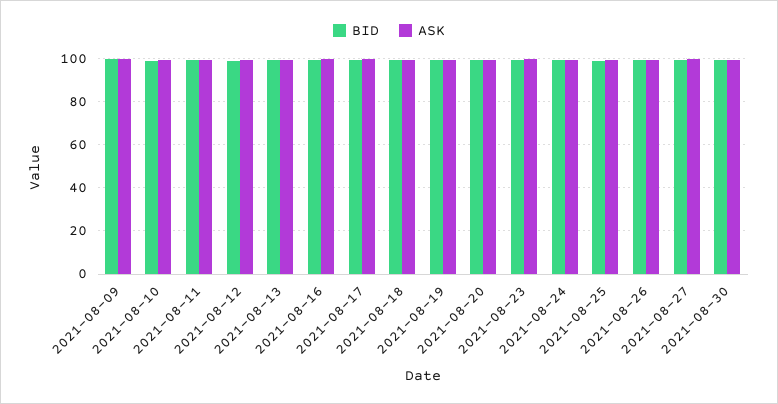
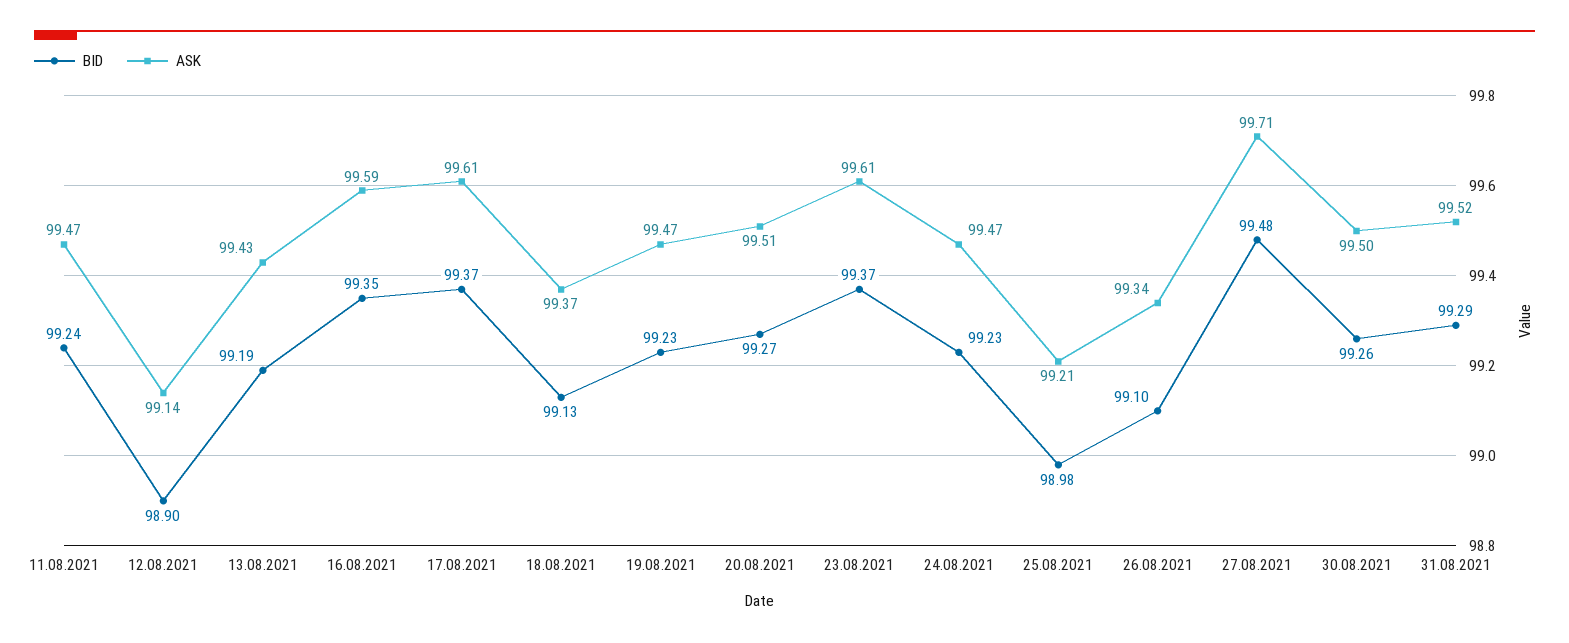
BID, 2021-08-09: 100 -> none
ASK, 2021-08-09: 100 -> none
BID, 2021-08-10: 100 -> none
ASK, 2021-08-10: 100 -> none
BID, 31.08.2021: none -> 99.29
ASK, 31.08.2021: none -> 99.52

